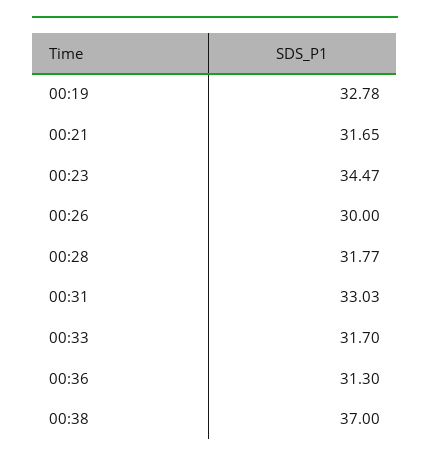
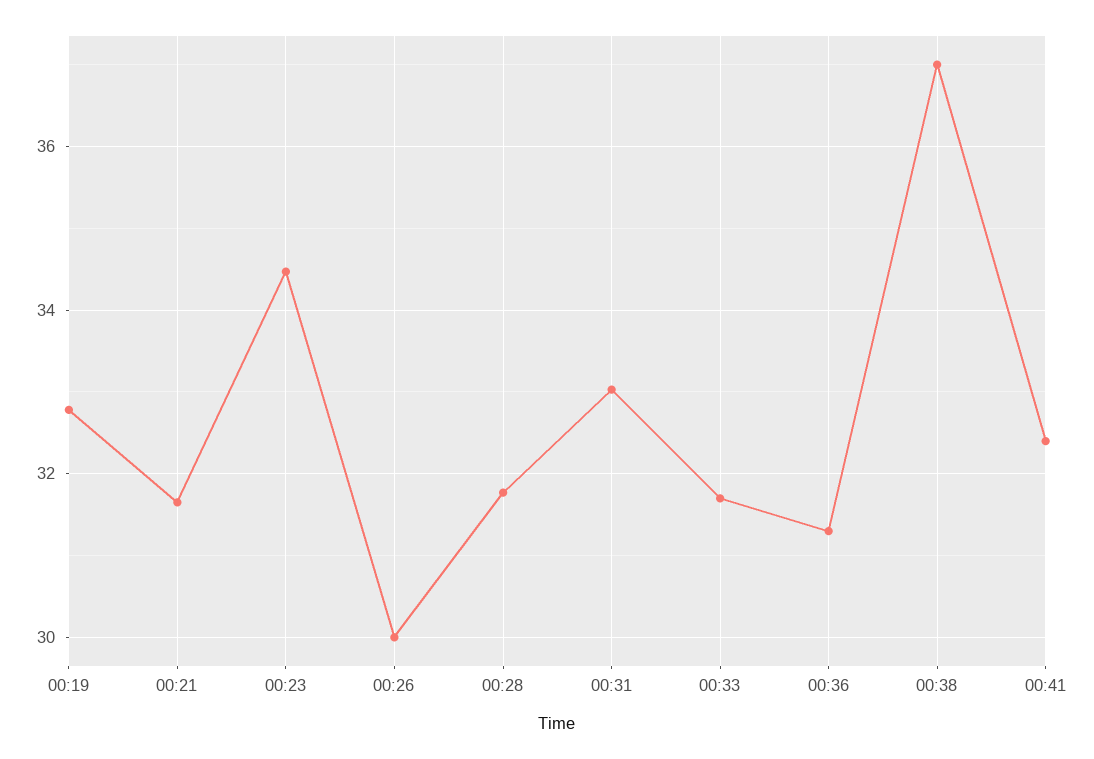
00:41: none -> 32.4

